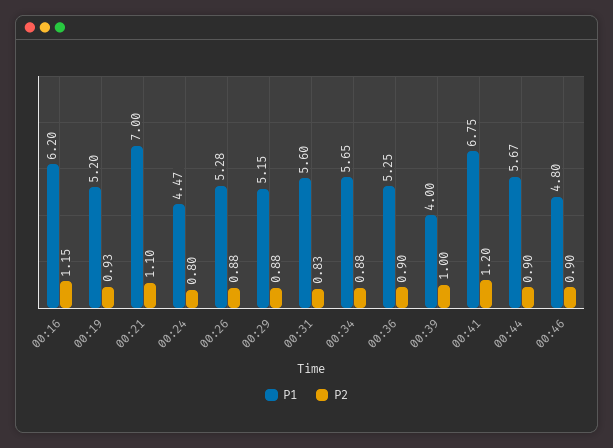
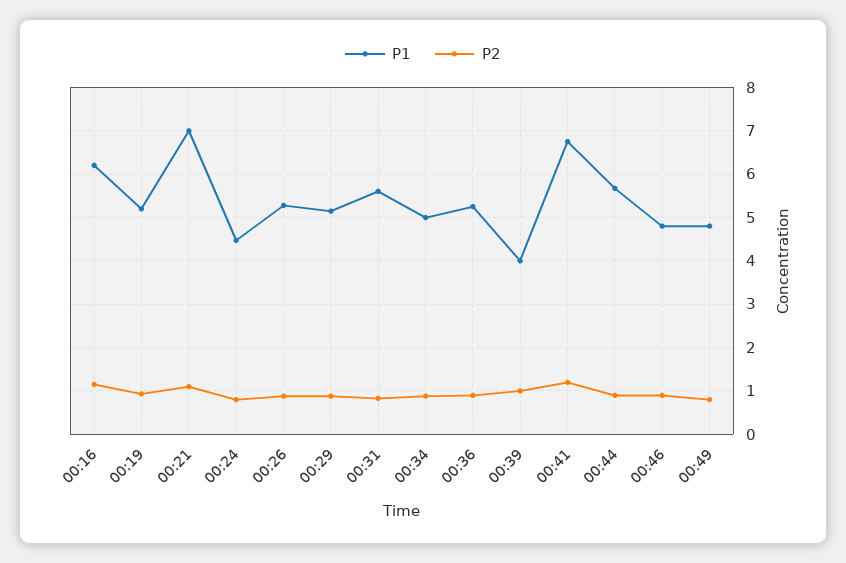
P1, 00:34: 5.65 -> 5
P1, 00:49: none -> 4.8
P2, 00:49: none -> 0.8

